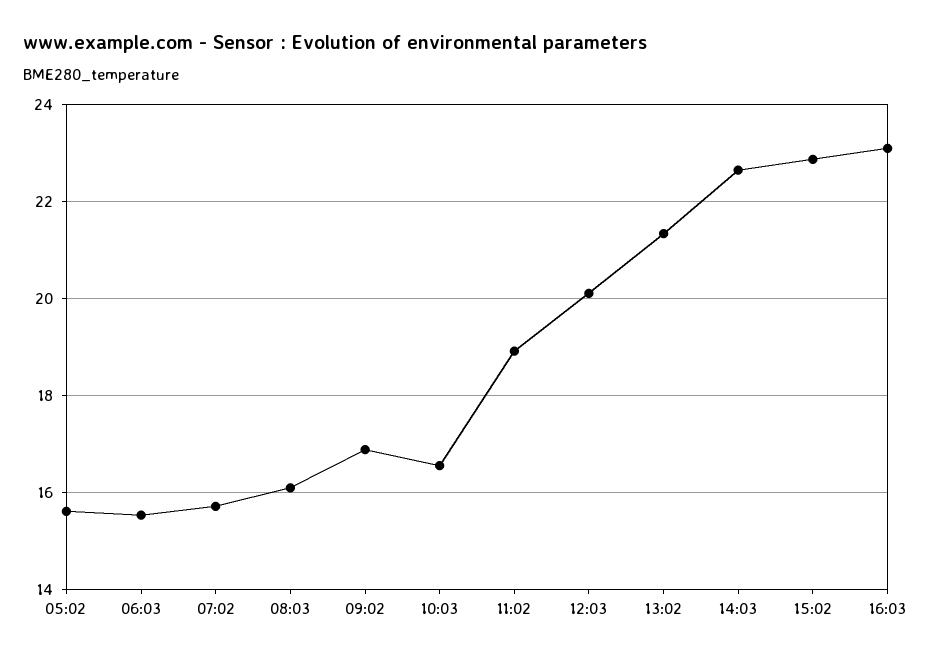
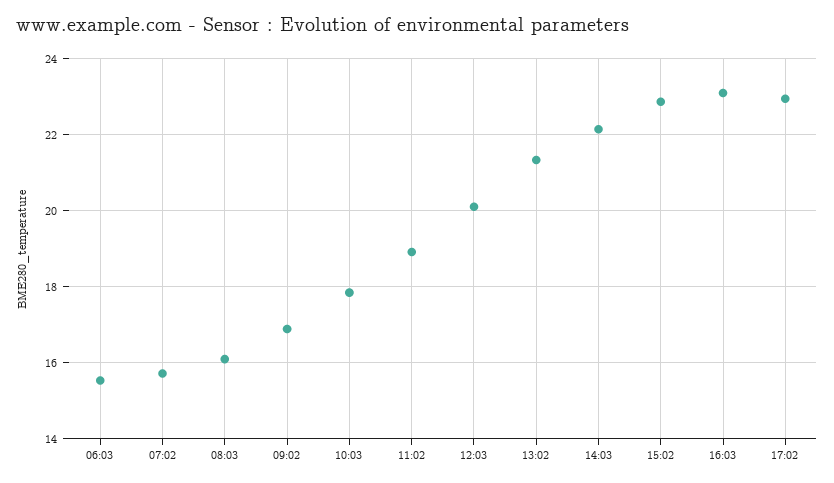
05:02: 15.6 -> none
10:03: 16.6 -> 17.8
14:03: 22.6 -> 22.2
17:02: none -> 23

